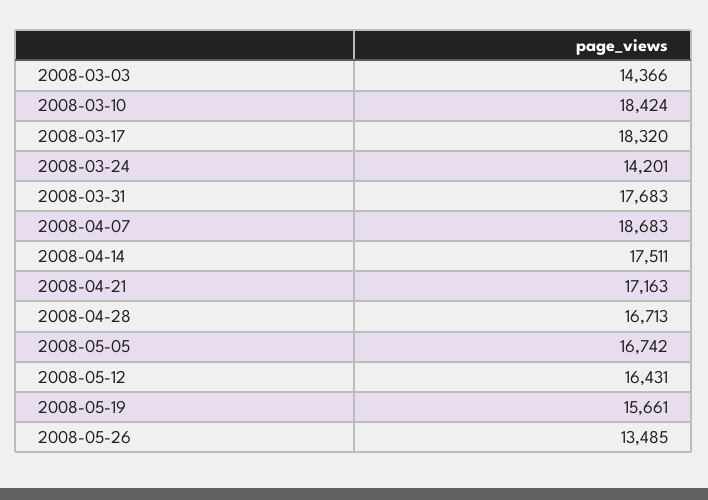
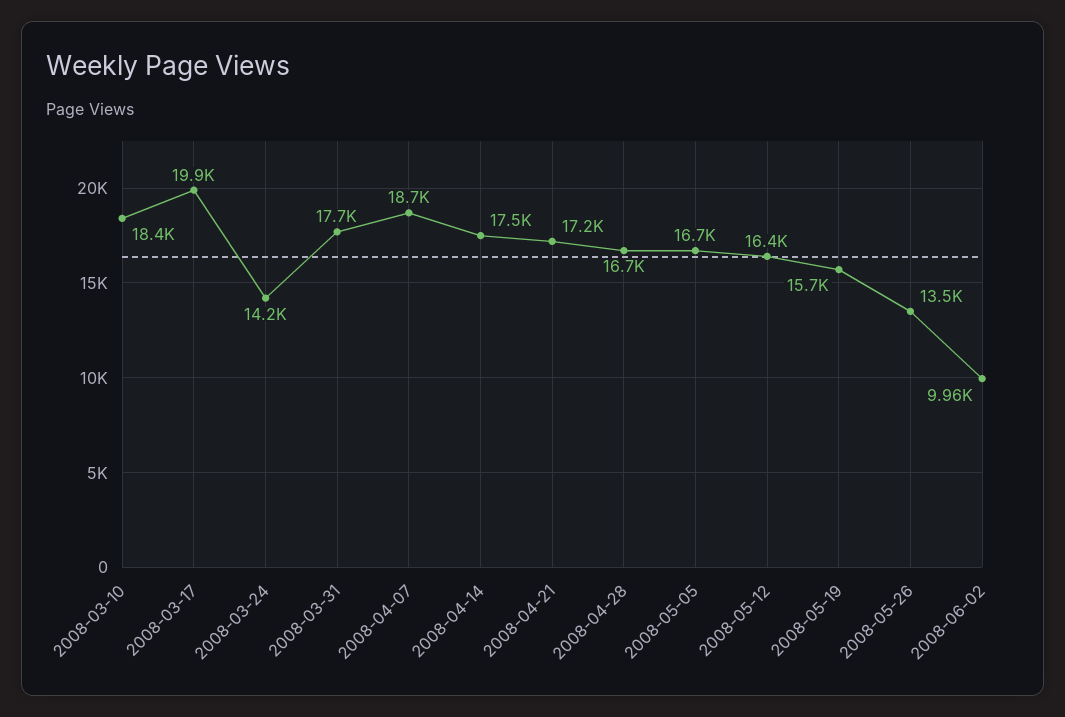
2008-03-03: 14366 -> none
2008-03-17: 18320 -> 19900
2008-06-02: none -> 9960

